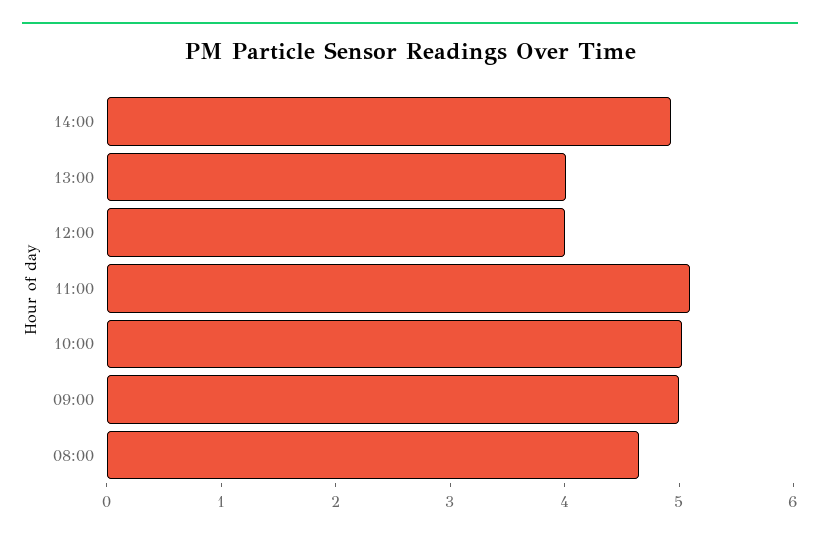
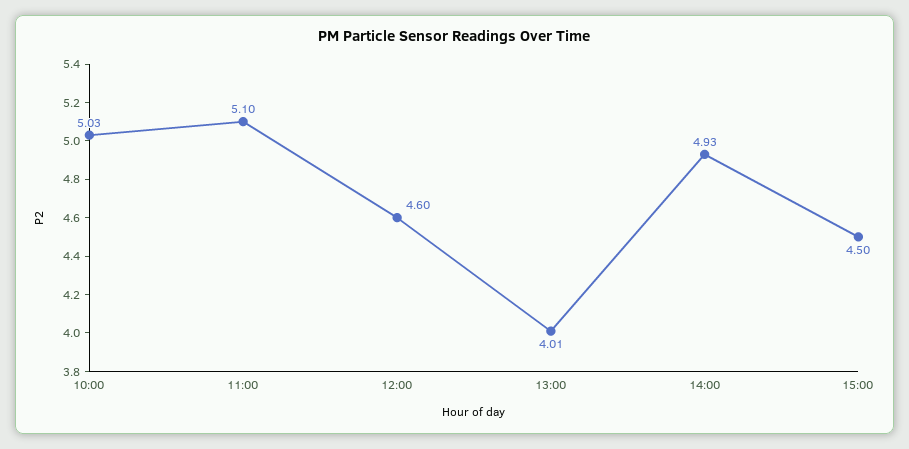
12:00: 4 -> 4.6
09:00: 5 -> none
08:00: 4.6 -> none
15:00: none -> 4.5

